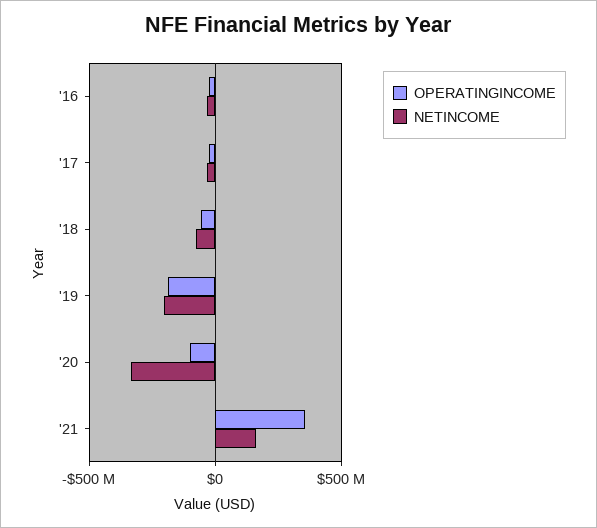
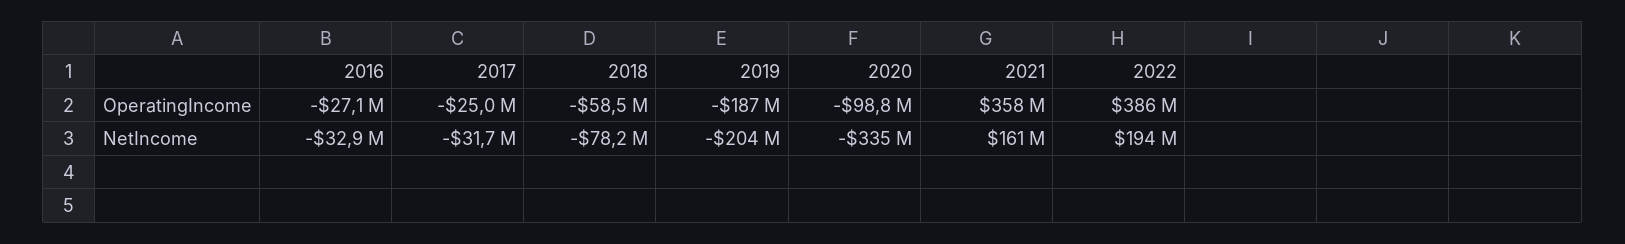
OPERATINGINCOME, 2022: none -> 386000000
NETINCOME, 2022: none -> 194000000

